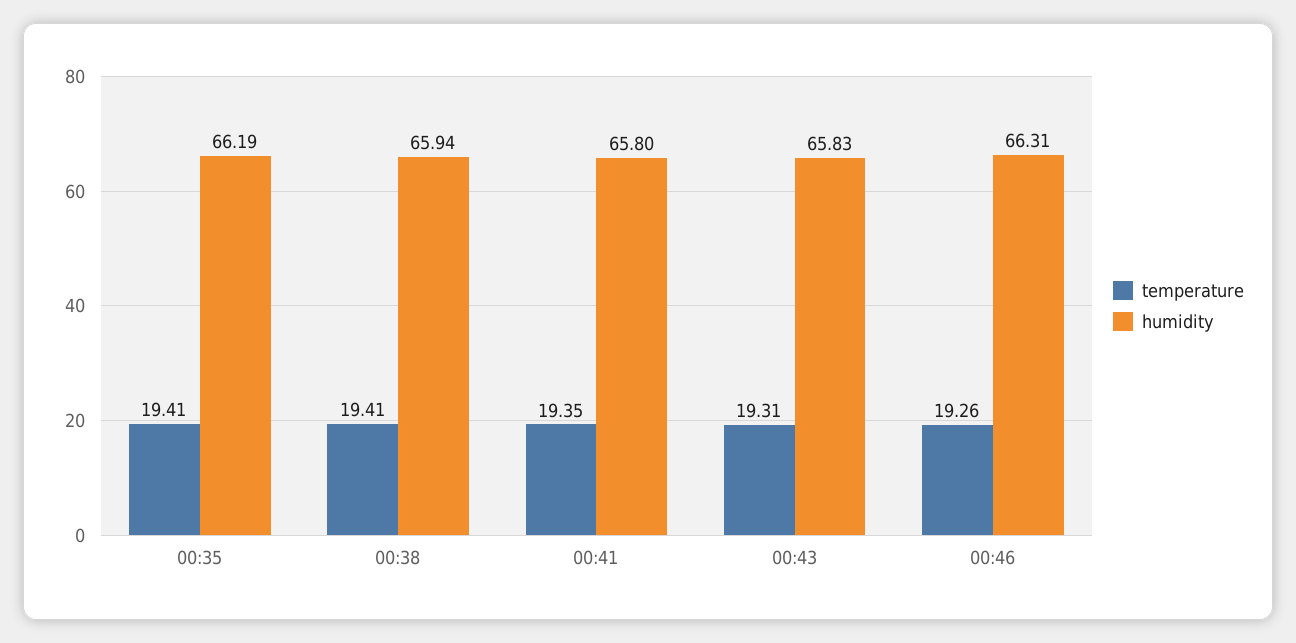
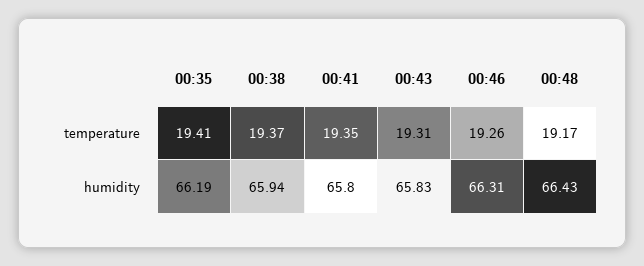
temperature, 00:38: 19.41 -> 19.37
temperature, 00:48: none -> 19.17
humidity, 00:48: none -> 66.43

